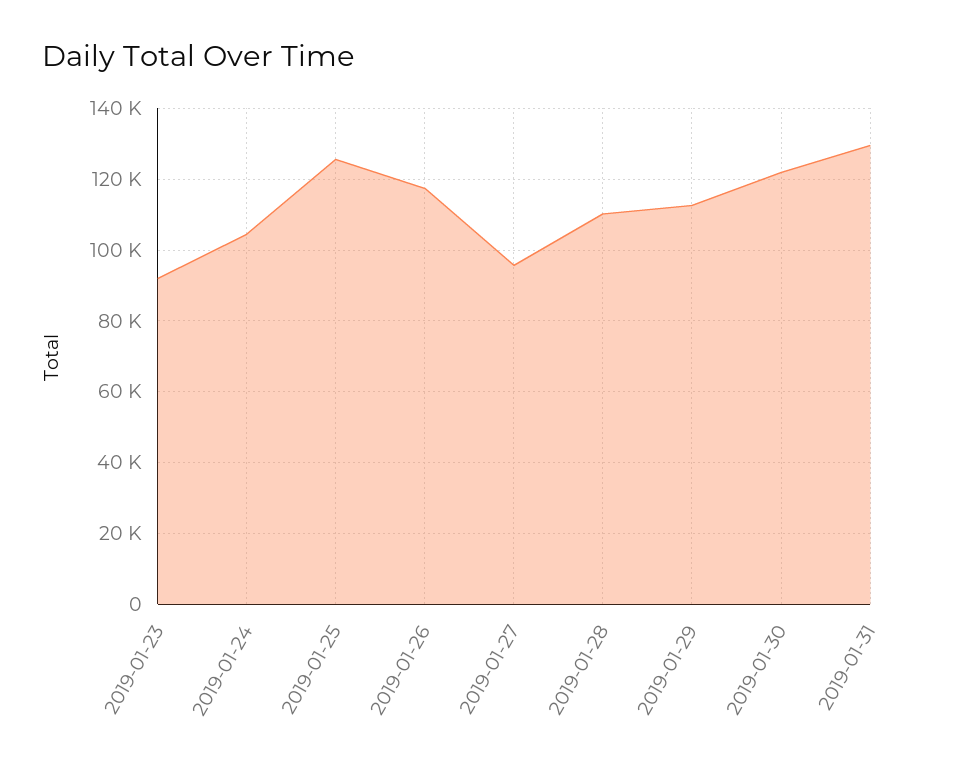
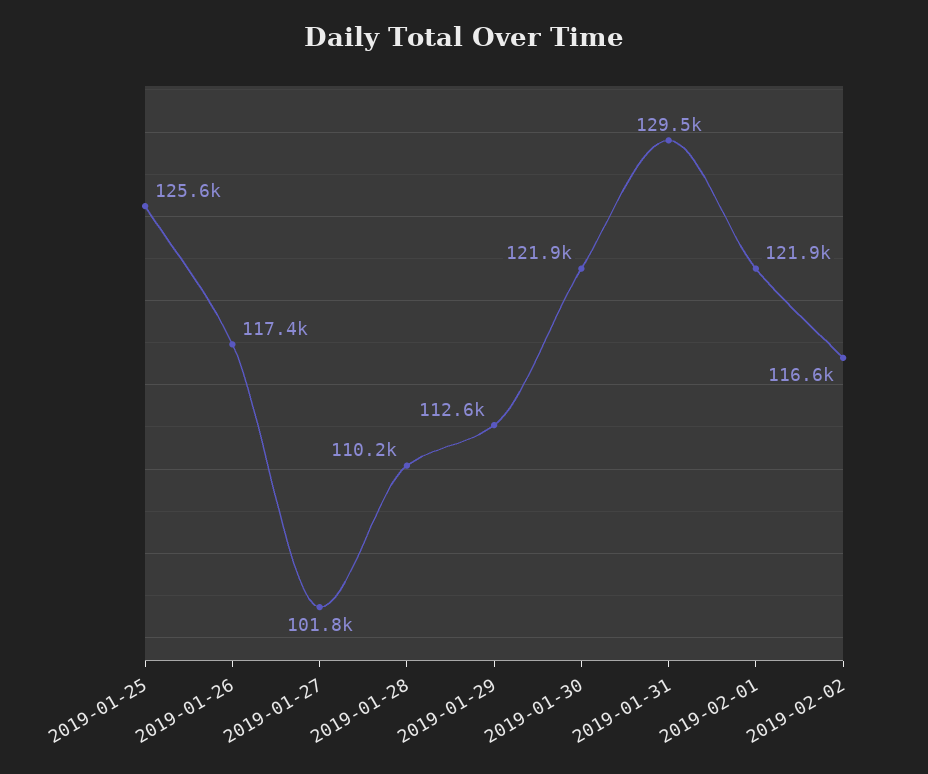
2019-01-23: 92000 -> none
2019-01-24: 104000 -> none
2019-01-27: 96000 -> 101800
2019-02-01: none -> 121900
2019-02-02: none -> 116600

